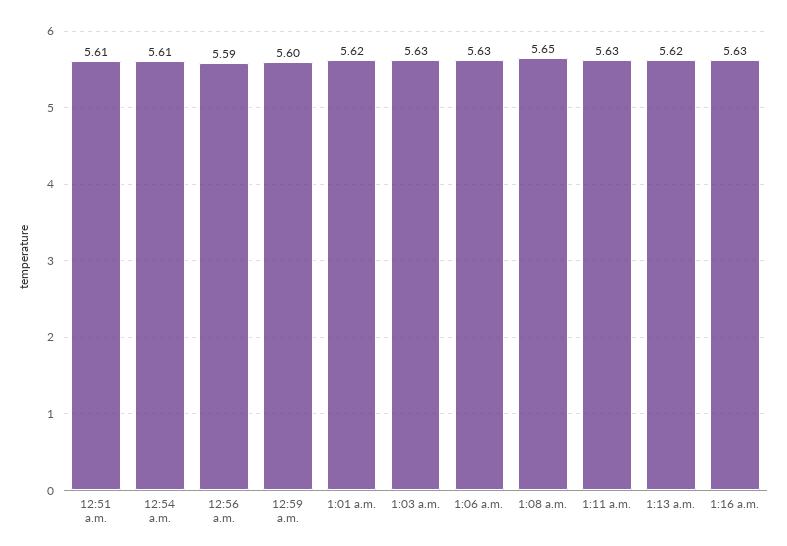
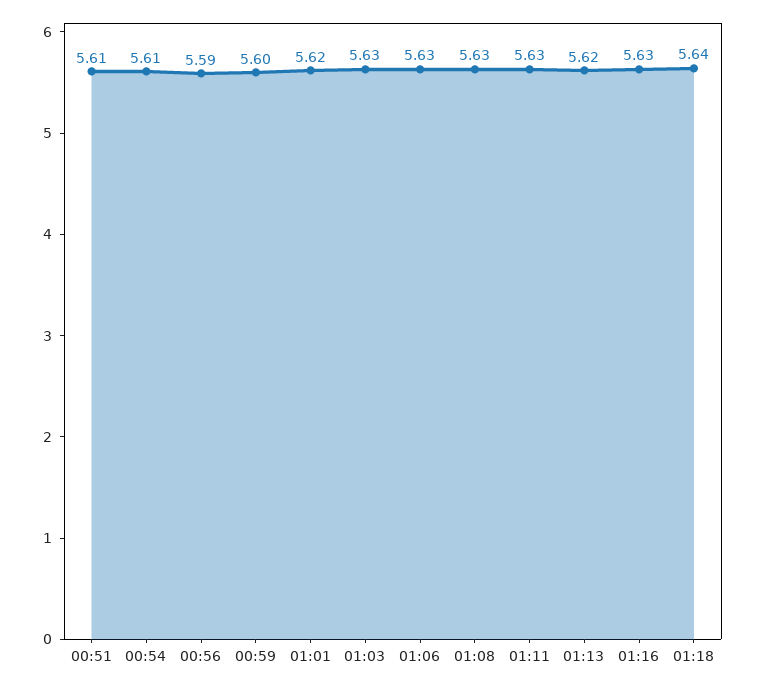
1:08 a.m.: 5.65 -> 5.63
01:18: none -> 5.64

